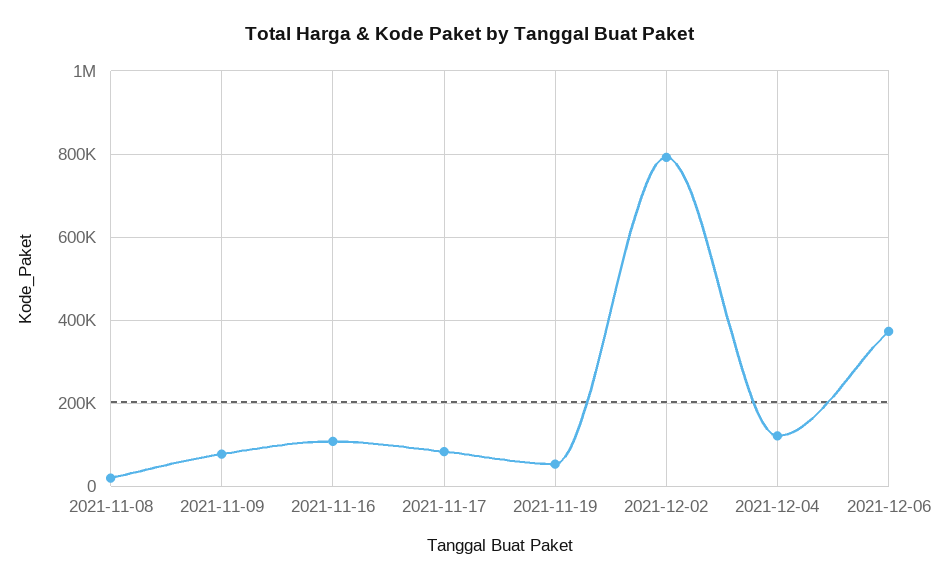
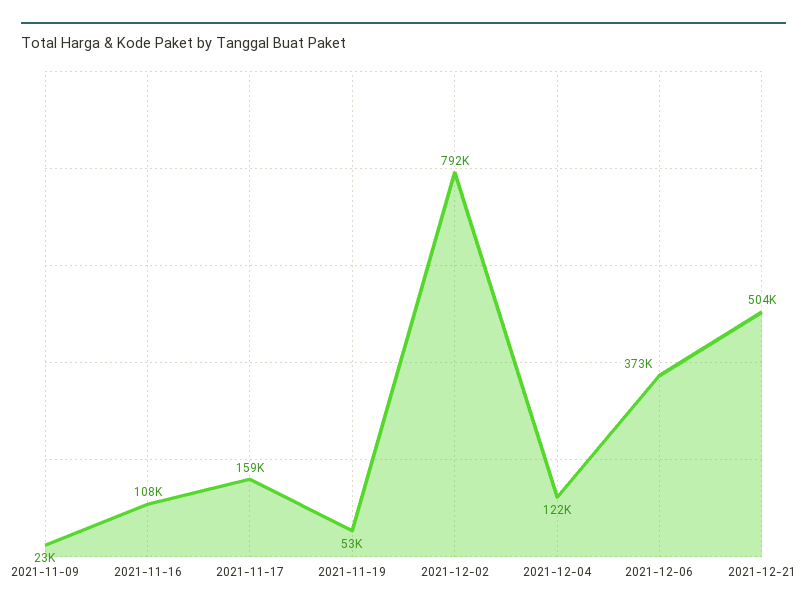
2021-11-08: 20000 -> none
2021-11-09: 80000 -> 23000
2021-11-17: 80000 -> 159000
2021-12-21: none -> 504000

